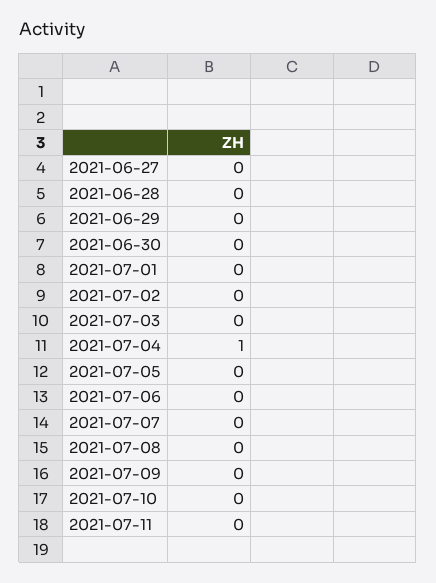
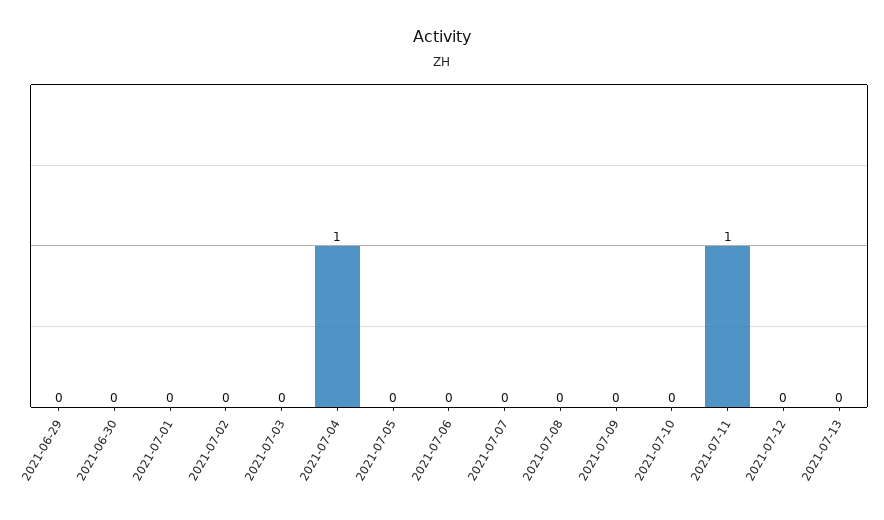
2021-06-27: 0 -> none
2021-06-28: 0 -> none
2021-07-11: 0 -> 1
2021-07-12: none -> 0
2021-07-13: none -> 0

